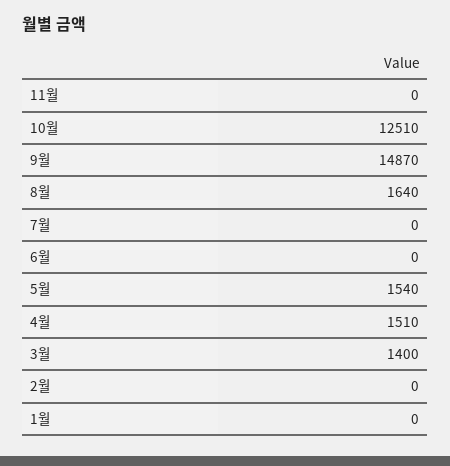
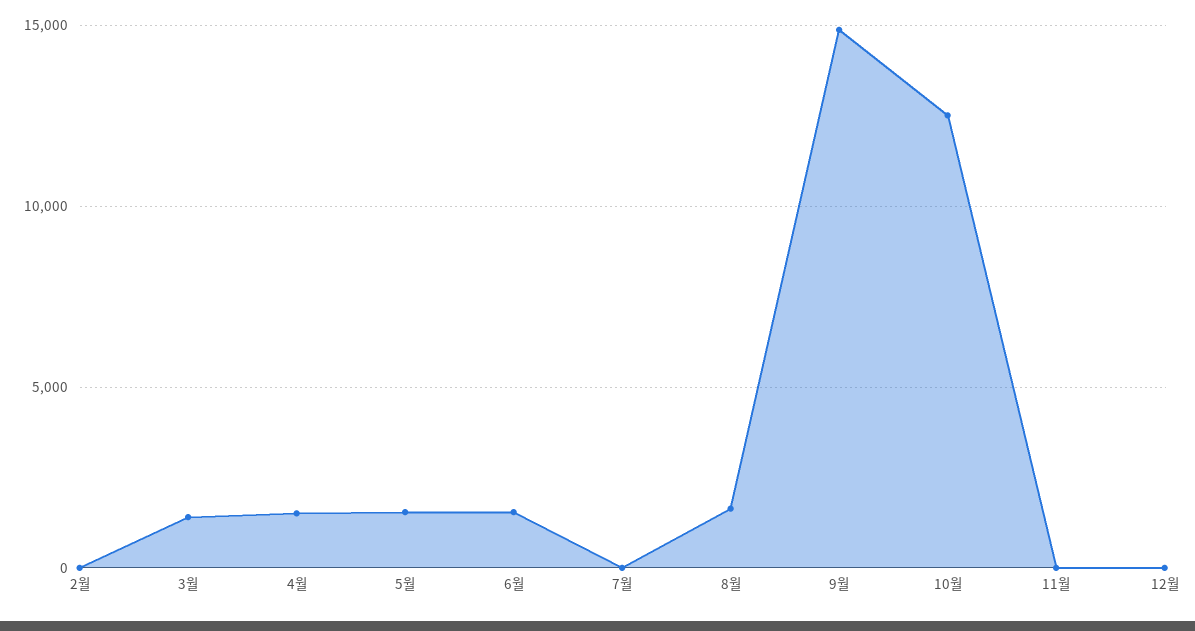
6월: 0 -> 1500
1월: 0 -> none
12월: none -> 0

